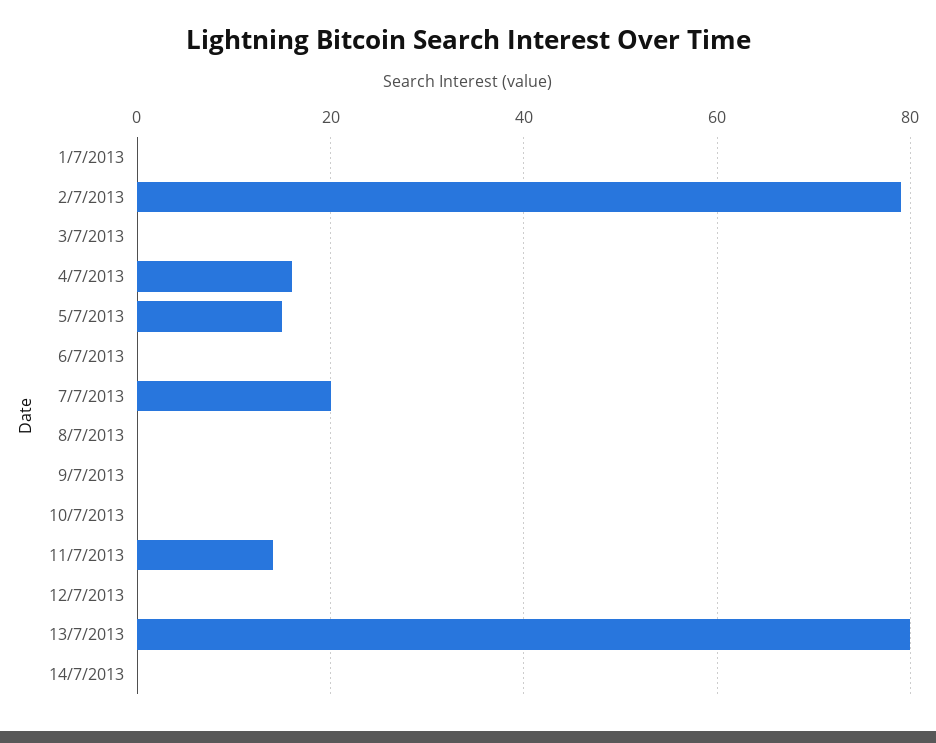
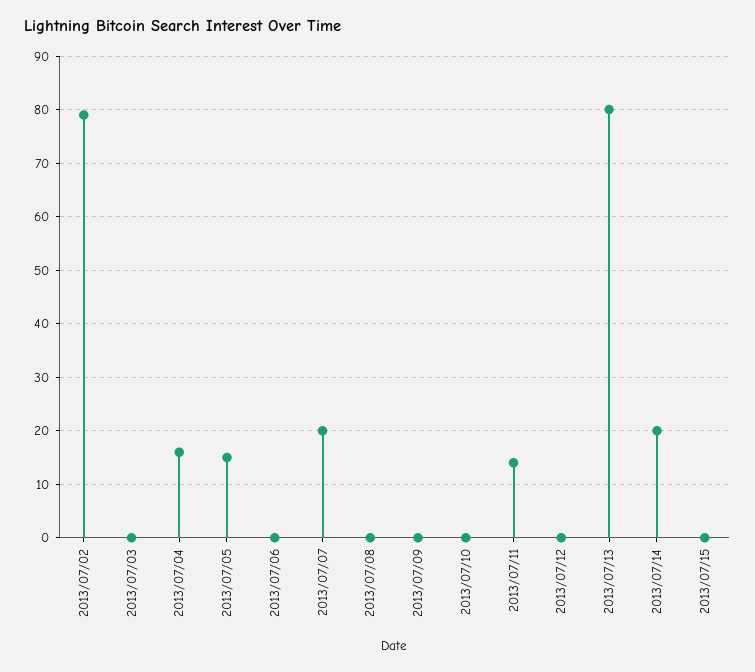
1/7/2013: 0 -> none
14/7/2013: 0 -> 20
2013/07/15: none -> 0

